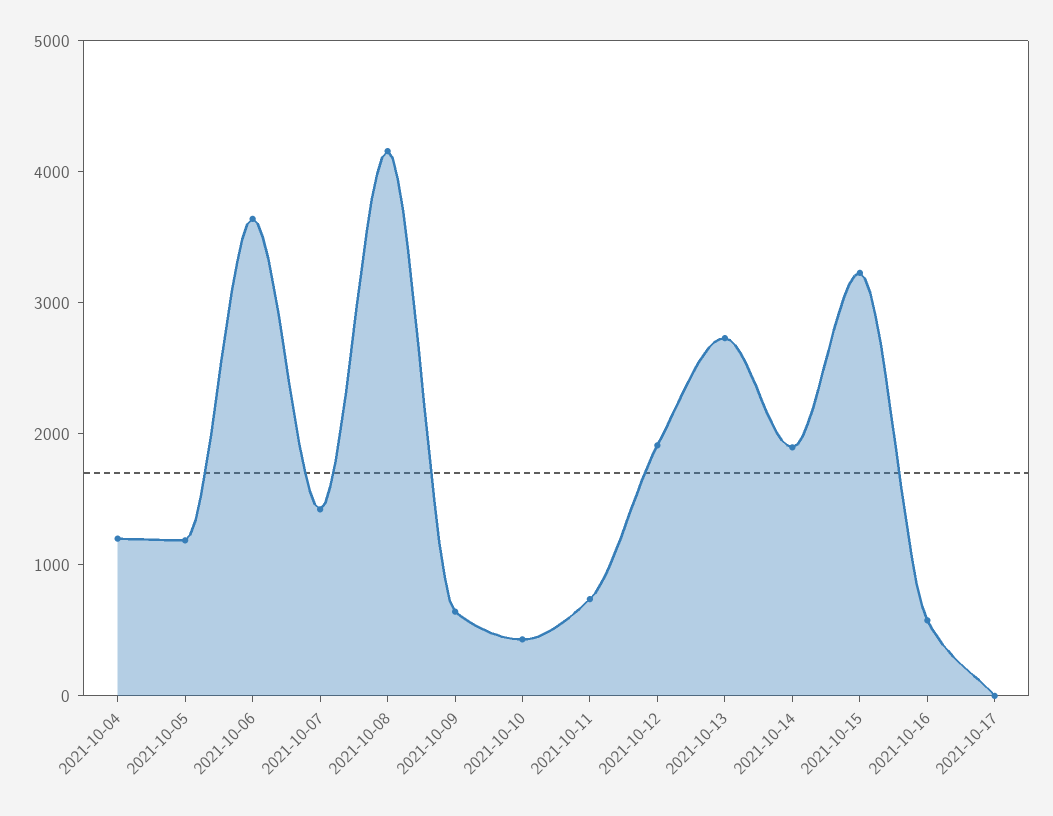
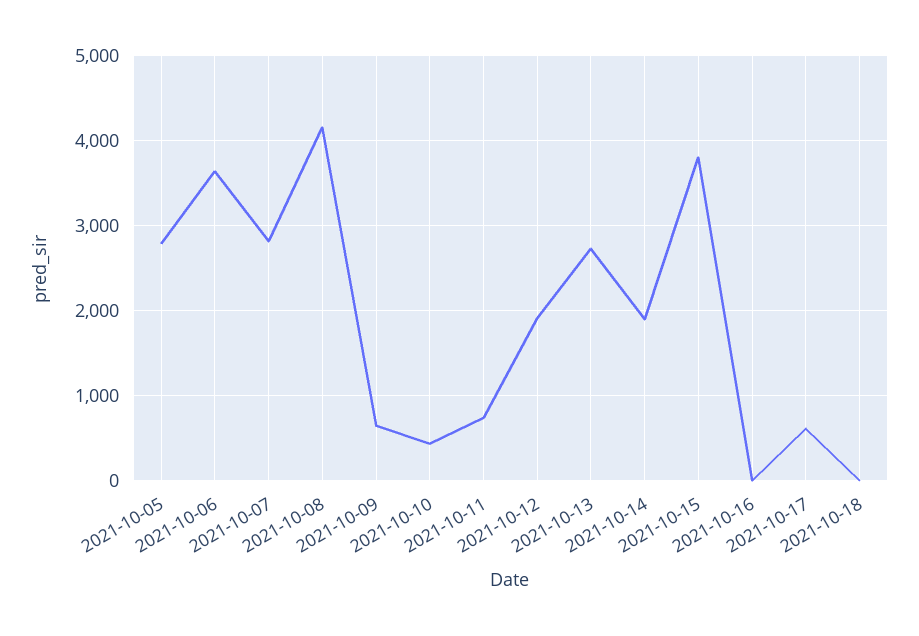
2021-10-04: 1200 -> none
2021-10-05: 1200 -> 2800
2021-10-07: 1400 -> 2800
2021-10-15: 3200 -> 3800
2021-10-16: 600 -> 0
2021-10-17: 0 -> 600
2021-10-18: none -> 0

